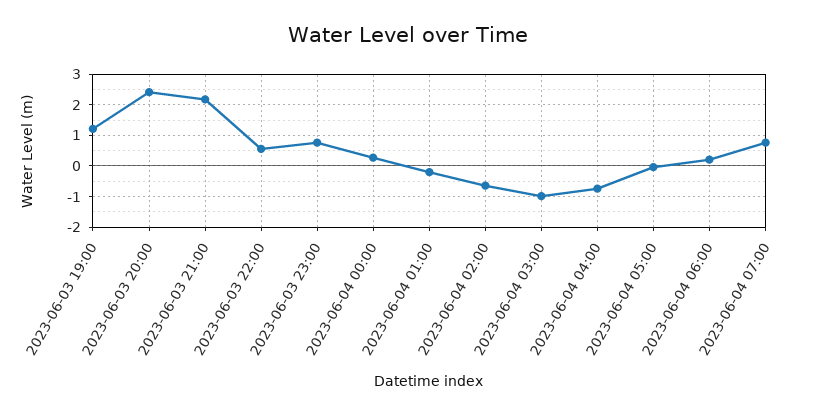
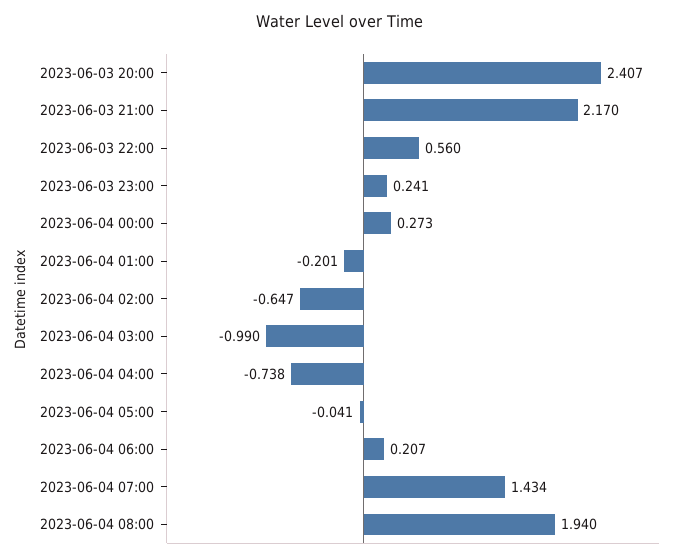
2023-06-03 19:00: 1.2 -> none
2023-06-03 23:00: 0.8 -> 0.241
2023-06-04 07:00: 0.8 -> 1.434
2023-06-04 08:00: none -> 1.94

